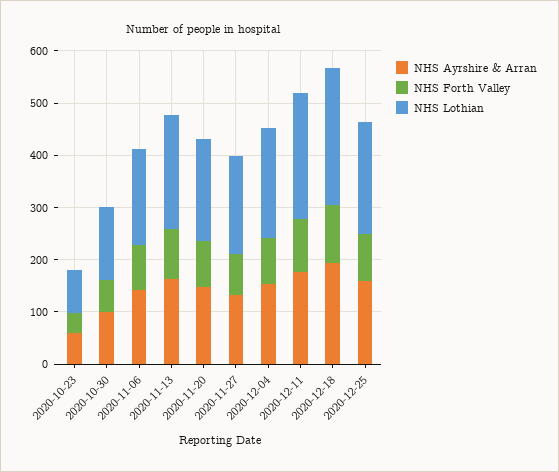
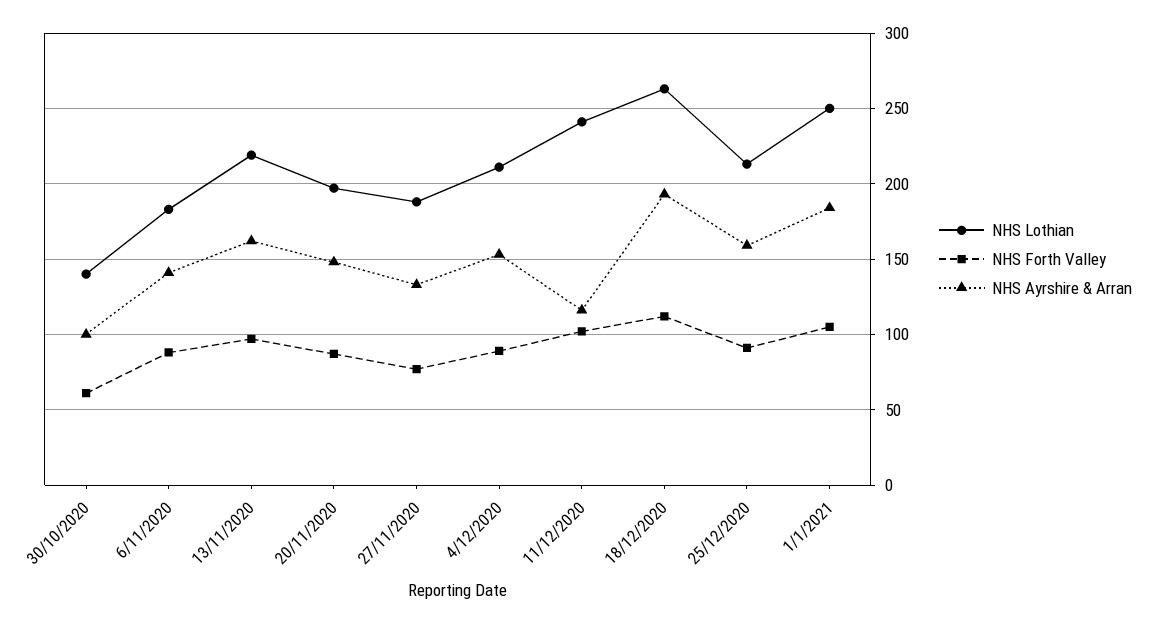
NHS Ayrshire & Arran, 2020-10-23: 60 -> none
NHS Forth Valley, 2020-10-23: 40 -> none
NHS Lothian, 2020-10-23: 80 -> none
NHS Ayrshire & Arran, 2020-12-11: 180 -> 115
NHS Lothian, 1/1/2021: none -> 250
NHS Forth Valley, 1/1/2021: none -> 105
NHS Ayrshire & Arran, 1/1/2021: none -> 185

